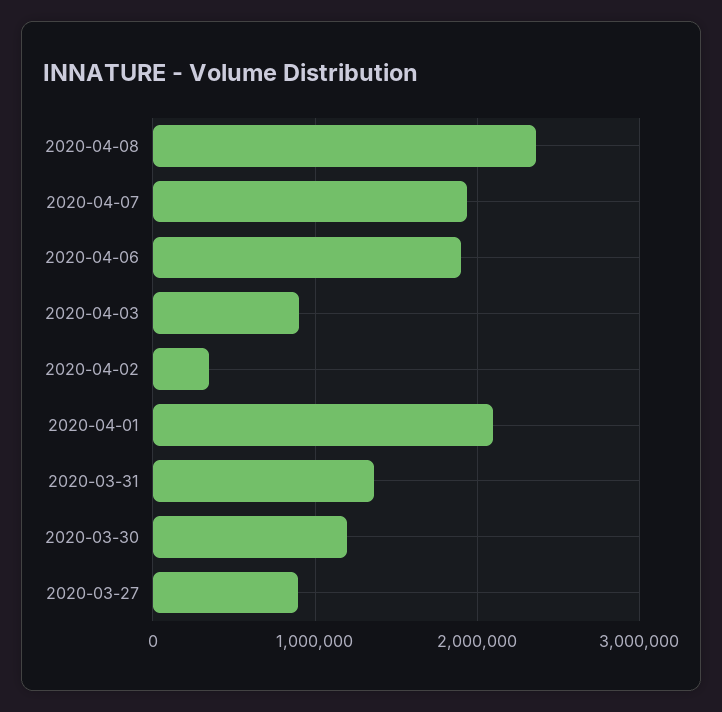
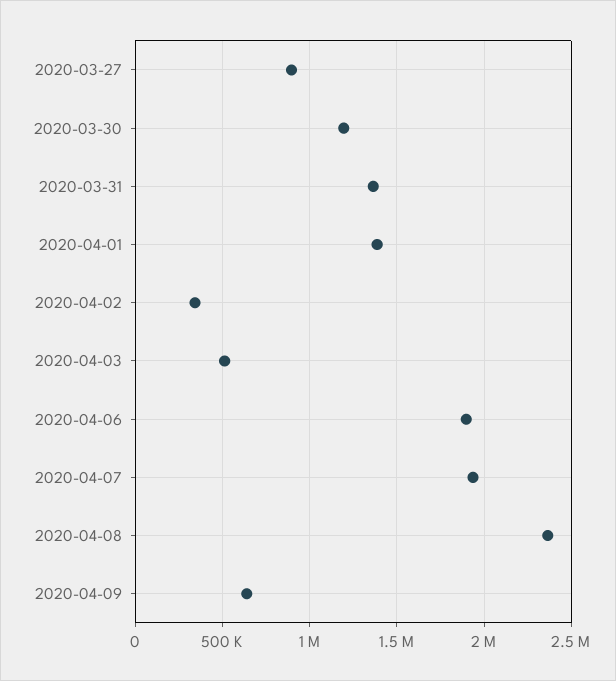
2020-04-03: 900000 -> 500000
2020-04-01: 2100000 -> 1400000
2020-04-09: none -> 650000

